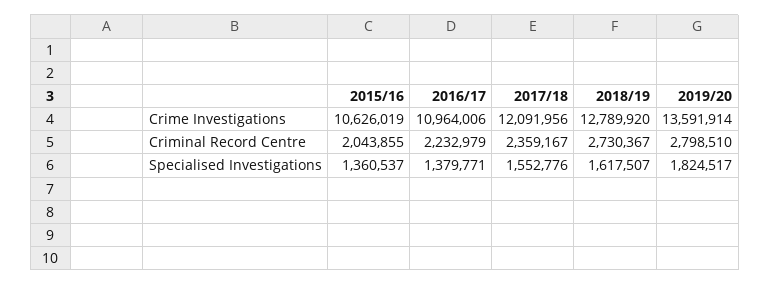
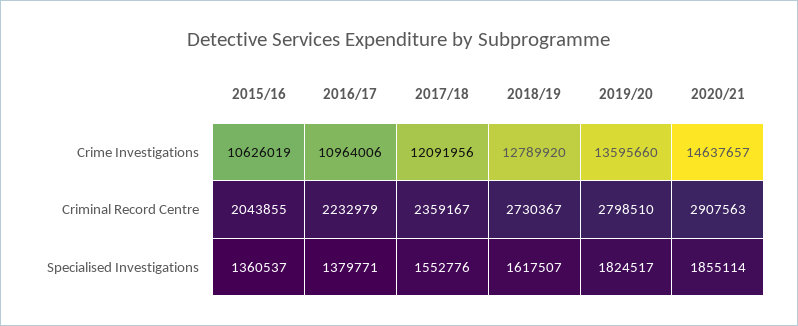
2019/20, Crime Investigations: 13591914 -> 13595660
2020/21, Crime Investigations: none -> 14637657
2020/21, Criminal Record Centre: none -> 2907563
2020/21, Specialised Investigations: none -> 1855114

